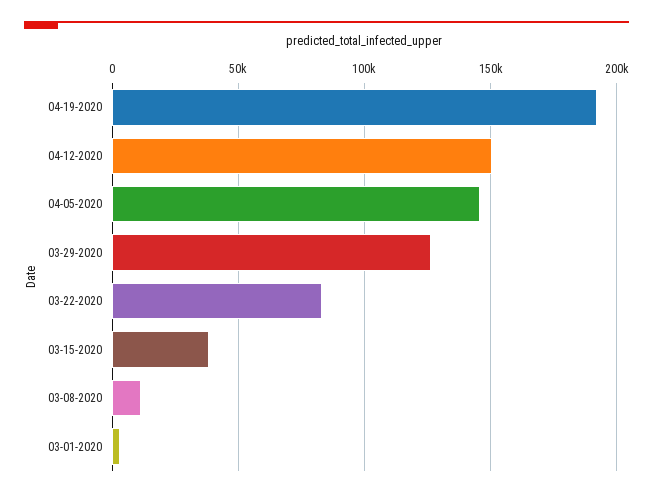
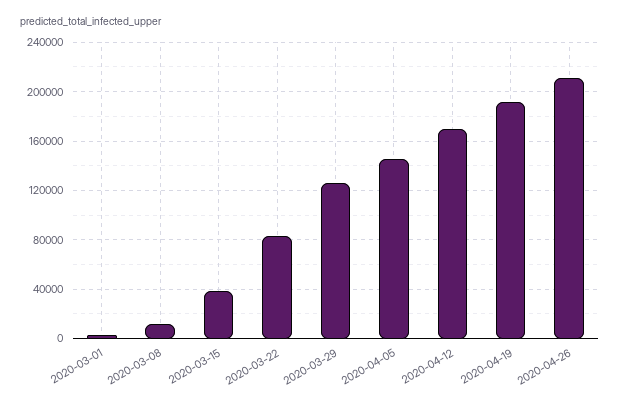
04-12-2020: 150000 -> 170000
2020-04-26: none -> 210000

